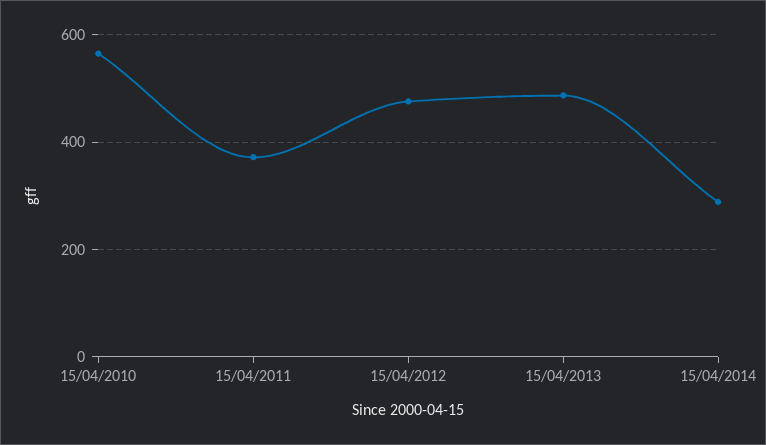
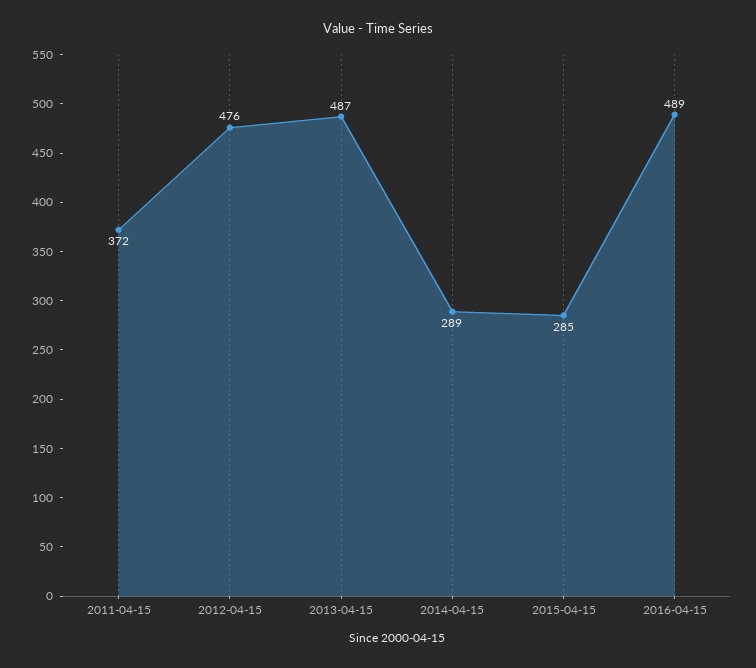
15/04/2010: 560 -> none
2015-04-15: none -> 285
2016-04-15: none -> 489

